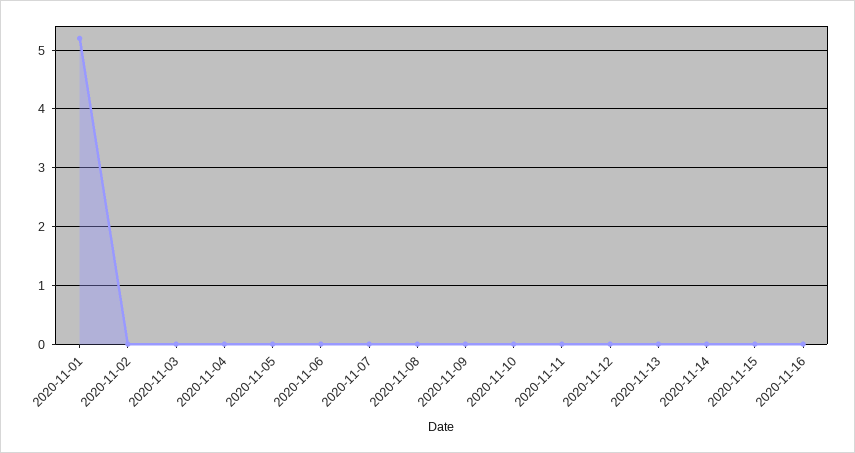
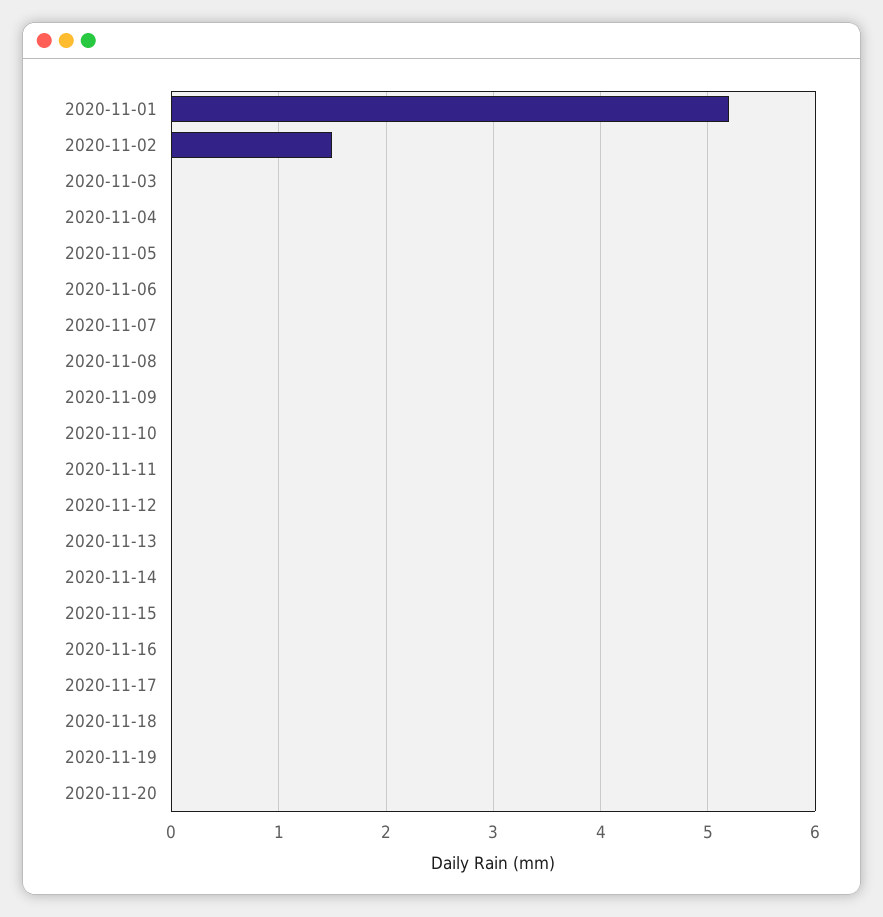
2020-11-02: 0 -> 1.5
2020-11-17: none -> 0
2020-11-18: none -> 0
2020-11-19: none -> 0
2020-11-20: none -> 0

